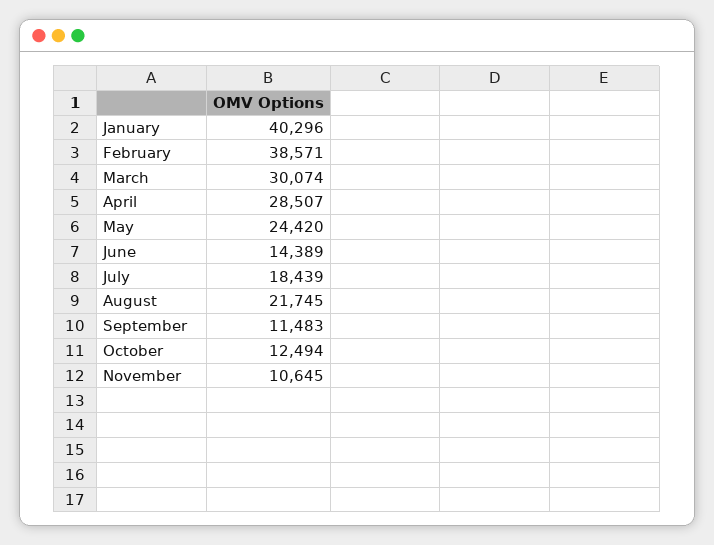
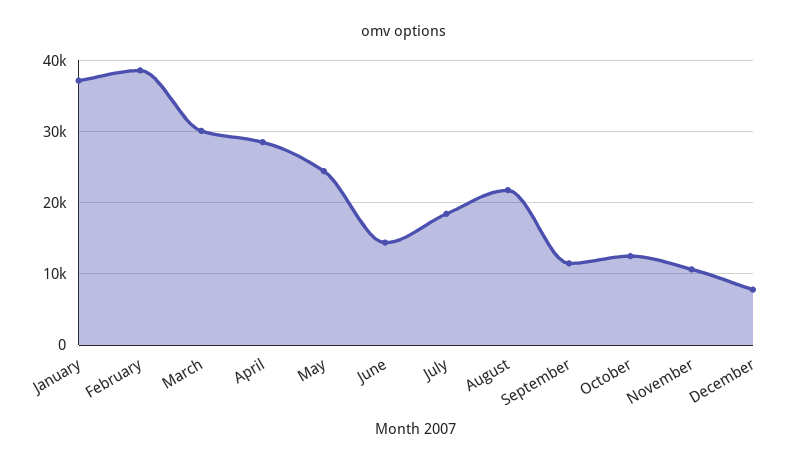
January: 40296 -> 37000
December: none -> 8000

